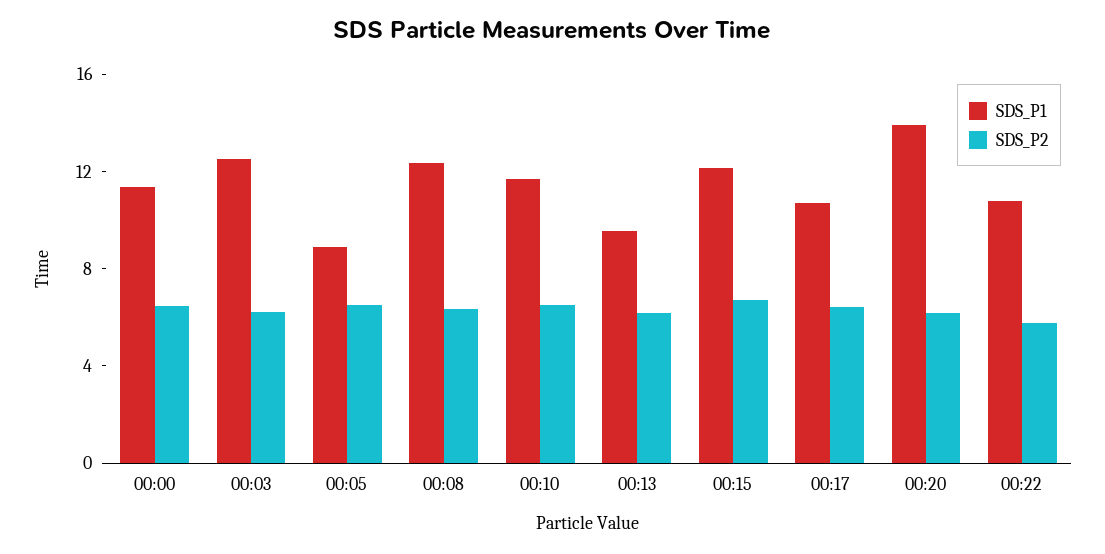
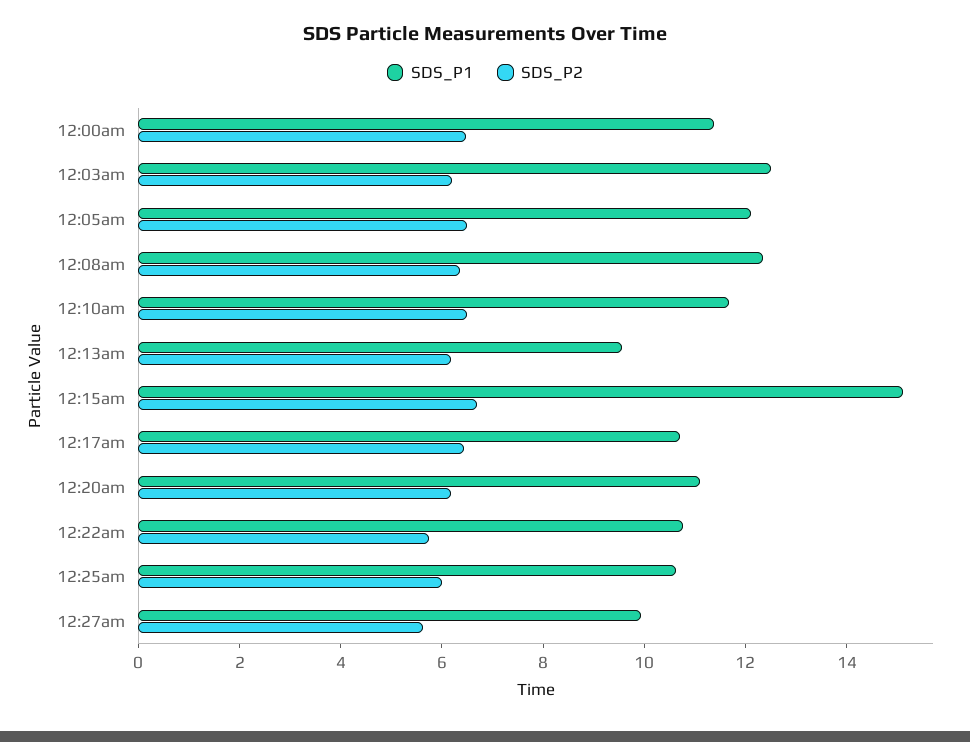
SDS_P1, 00:05: 9 -> 12
SDS_P1, 00:15: 12 -> 15
SDS_P1, 00:20: 14 -> 11
SDS_P1, 12:25am: none -> 10.5
SDS_P2, 12:25am: none -> 6
SDS_P1, 12:27am: none -> 10
SDS_P2, 12:27am: none -> 5.5

